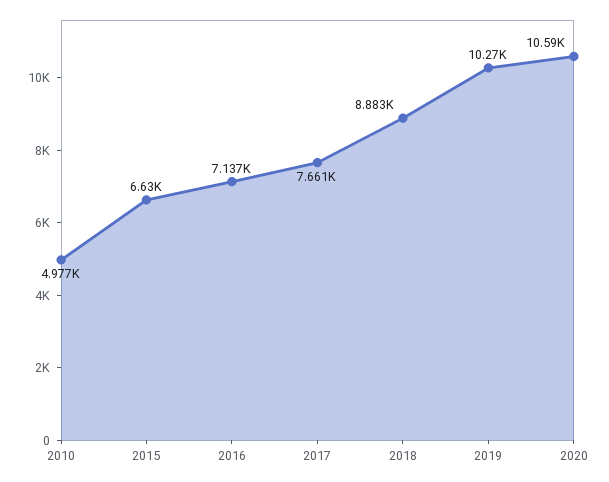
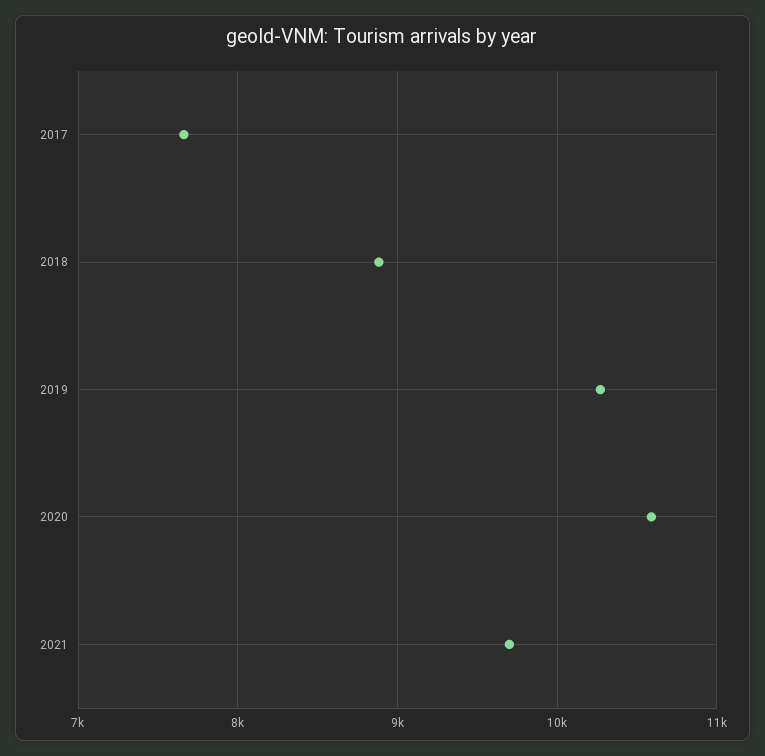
2010: 4977 -> none
2015: 6630 -> none
2016: 7137 -> none
2021: none -> 9700

